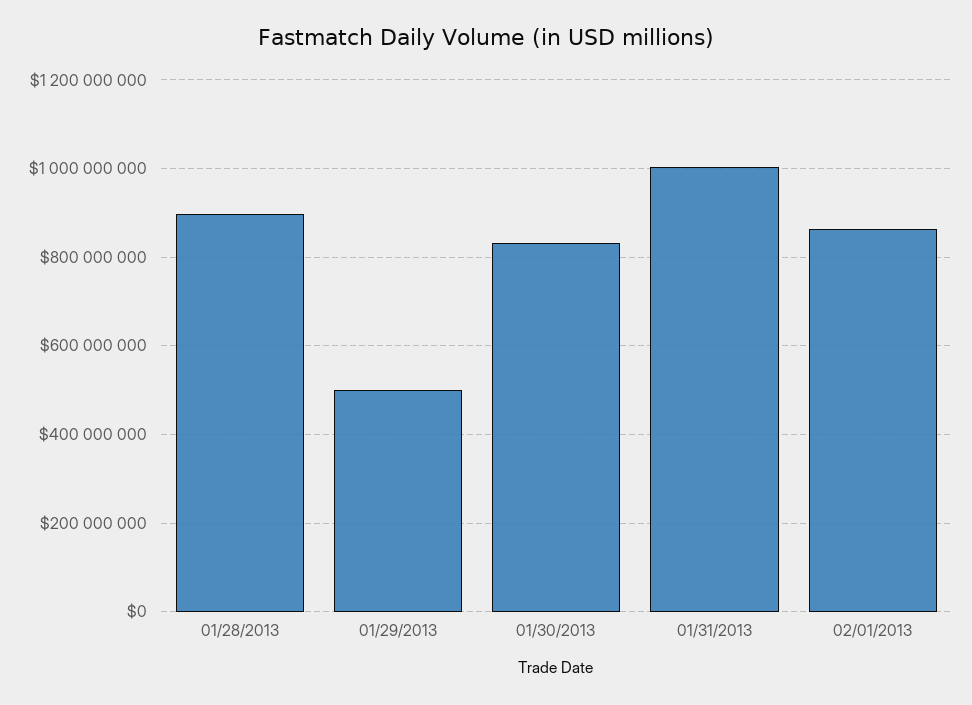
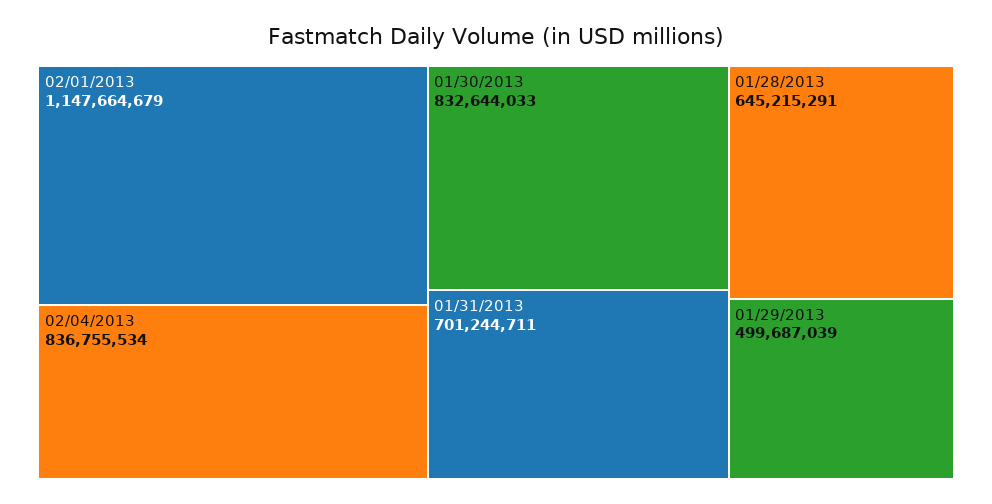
01/28/2013: 900000000 -> 645215291
01/31/2013: 1000000000 -> 701244711
02/01/2013: 860000000 -> 1147664679
02/04/2013: none -> 836755534

